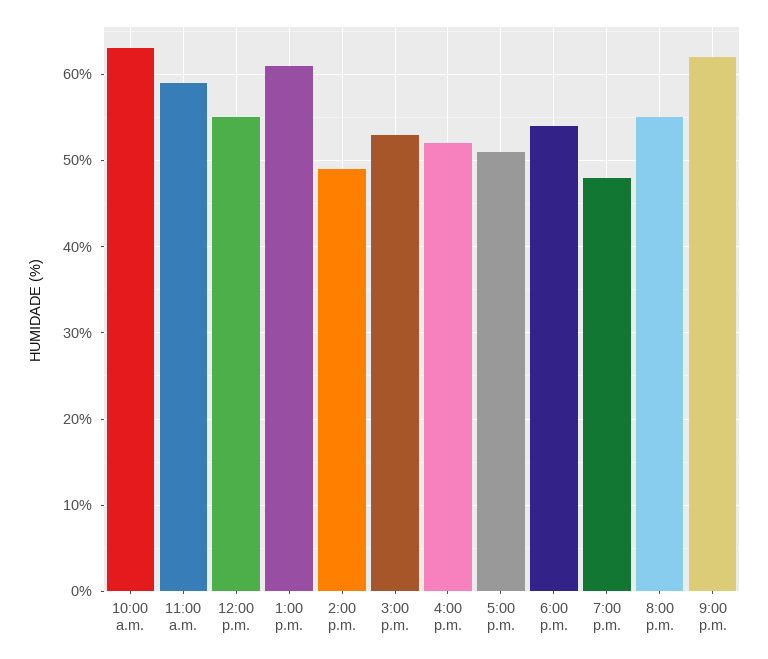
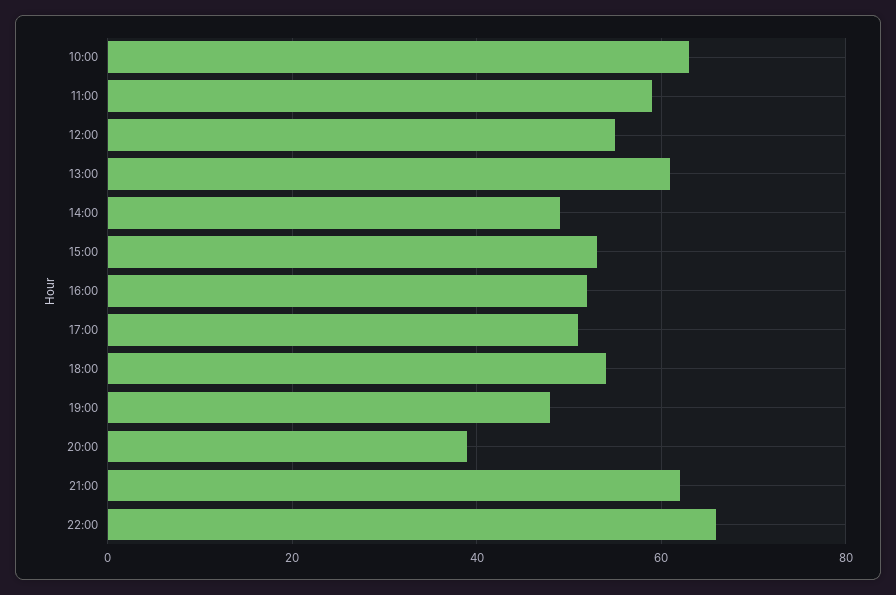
8:00 p.m.: 55 -> 40
22:00: none -> 65

